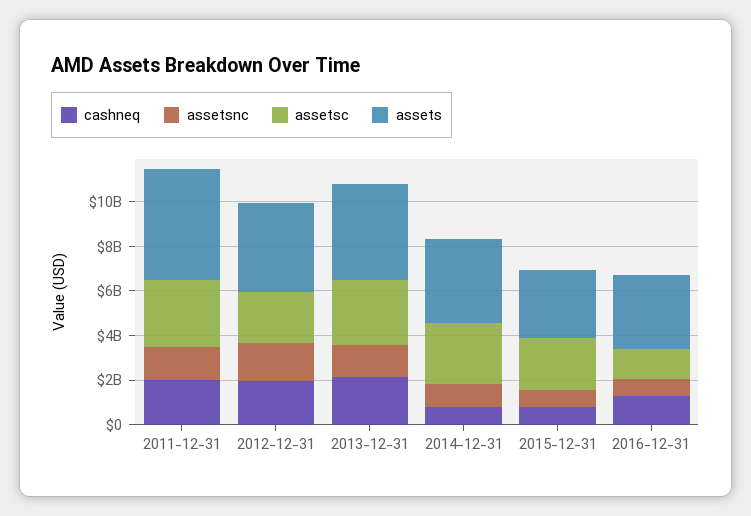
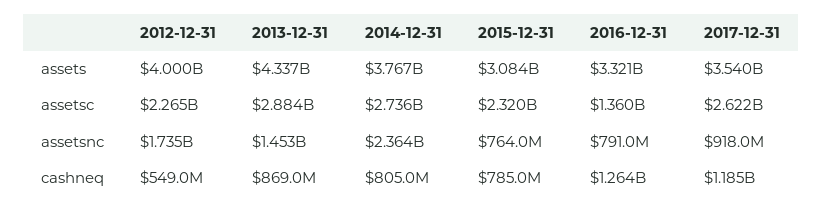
cashneq, 2011-12-31: 2000000000 -> none
assetsnc, 2011-12-31: 1500000000 -> none
assetsc, 2011-12-31: 3000000000 -> none
assets, 2011-12-31: 5000000000 -> none
cashneq, 2012-12-31: 2000000000 -> 549000000
cashneq, 2013-12-31: 2000000000 -> 869000000
assetsnc, 2014-12-31: 1000000000 -> 2364000000
assets, 2017-12-31: none -> 3540000000
assetsc, 2017-12-31: none -> 2622000000
assetsnc, 2017-12-31: none -> 918000000
cashneq, 2017-12-31: none -> 1185000000

